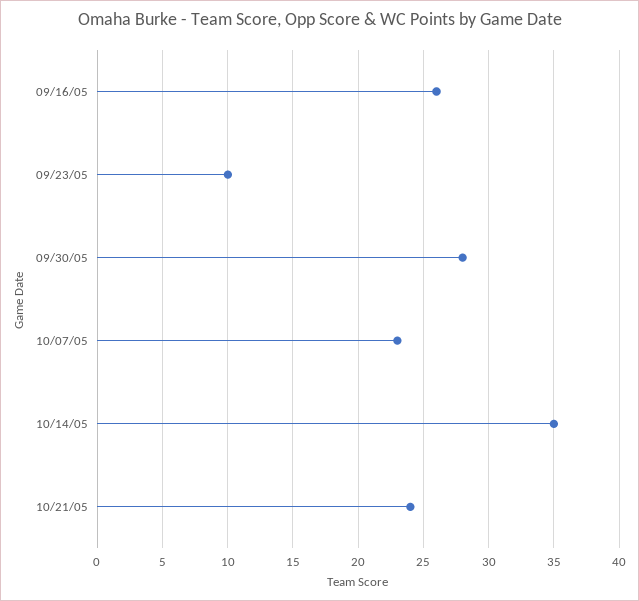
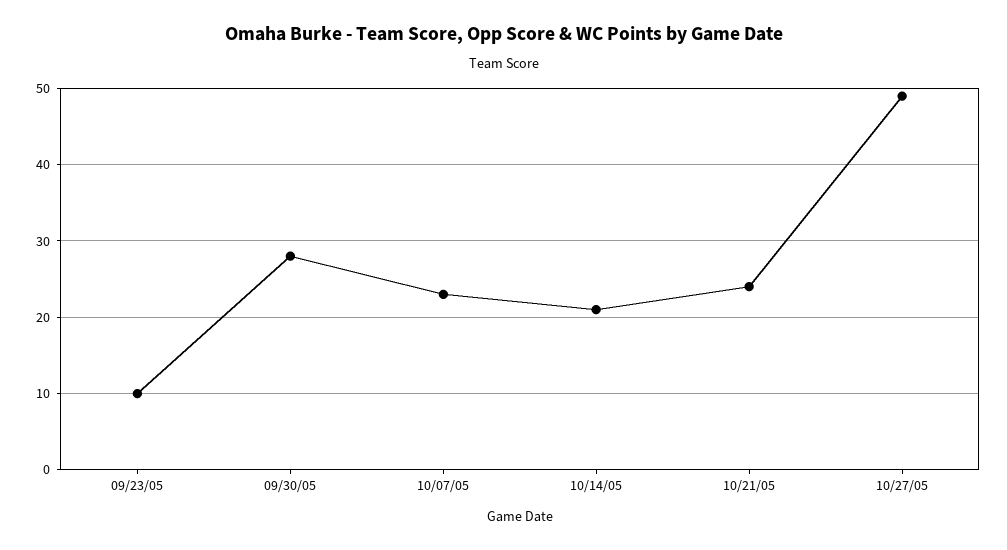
09/16/05: 26 -> none
10/14/05: 35 -> 21
10/27/05: none -> 49

